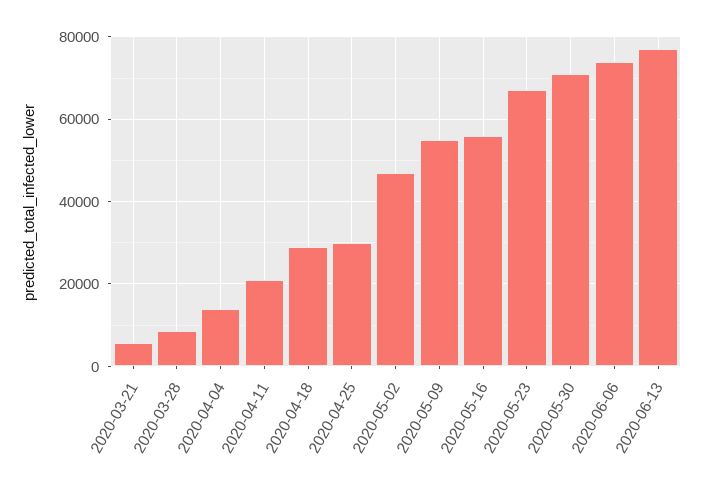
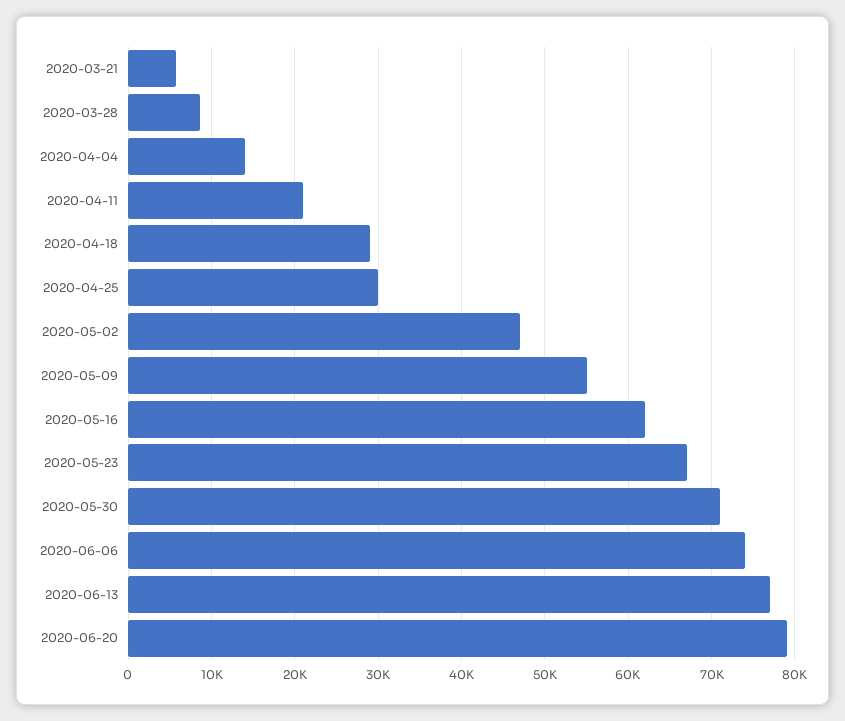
2020-05-16: 56000 -> 62000
2020-06-20: none -> 79000

